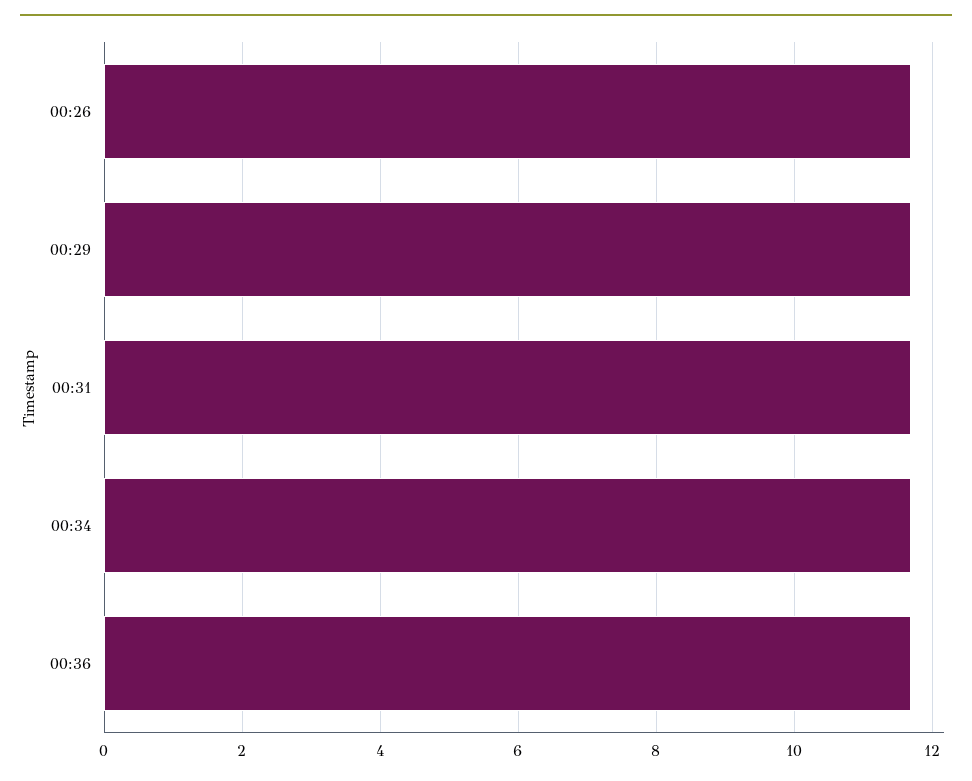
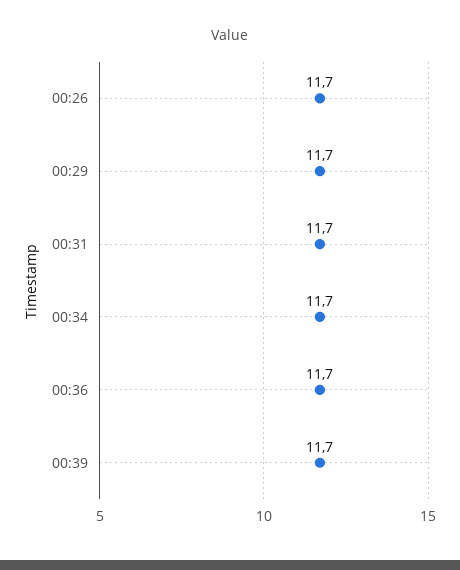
00:39: none -> 11.7

